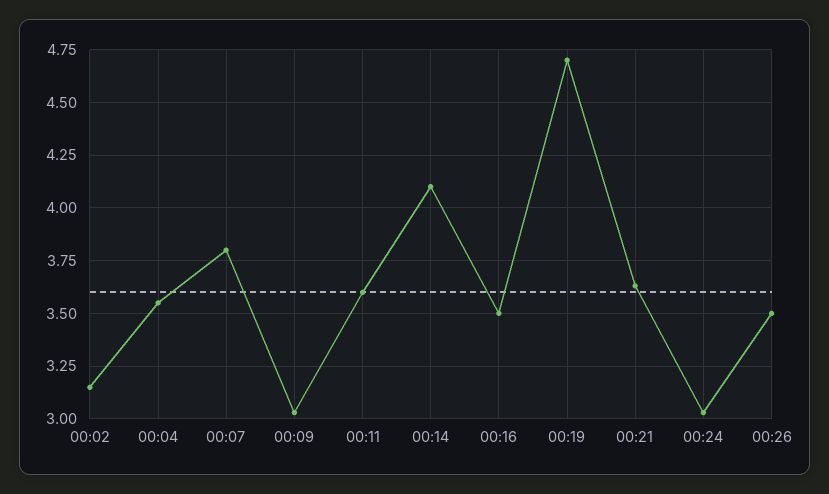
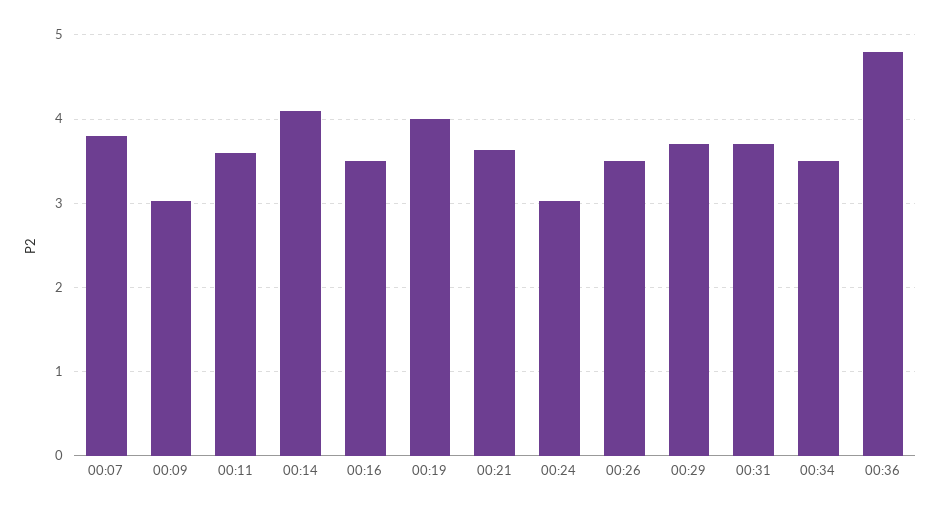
00:02: 3.15 -> none
00:04: 3.55 -> none
00:19: 4.7 -> 4
00:29: none -> 3.7
00:31: none -> 3.7
00:34: none -> 3.5
00:36: none -> 4.8

